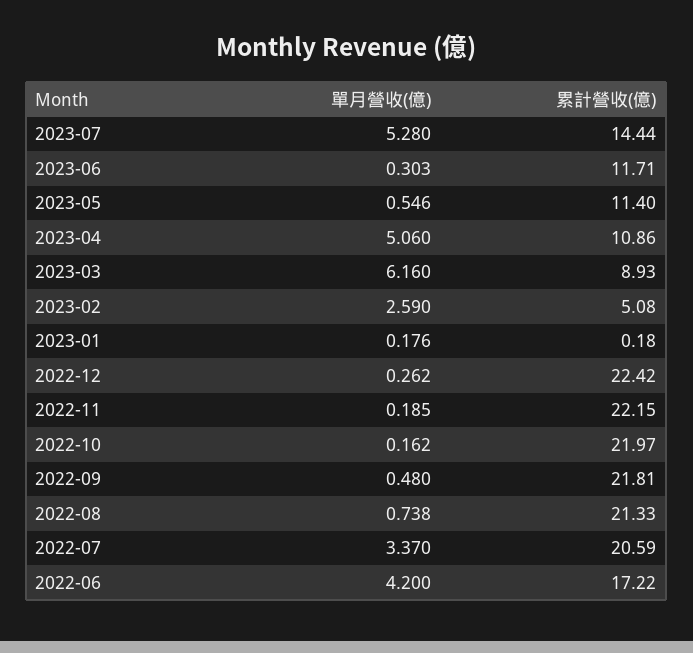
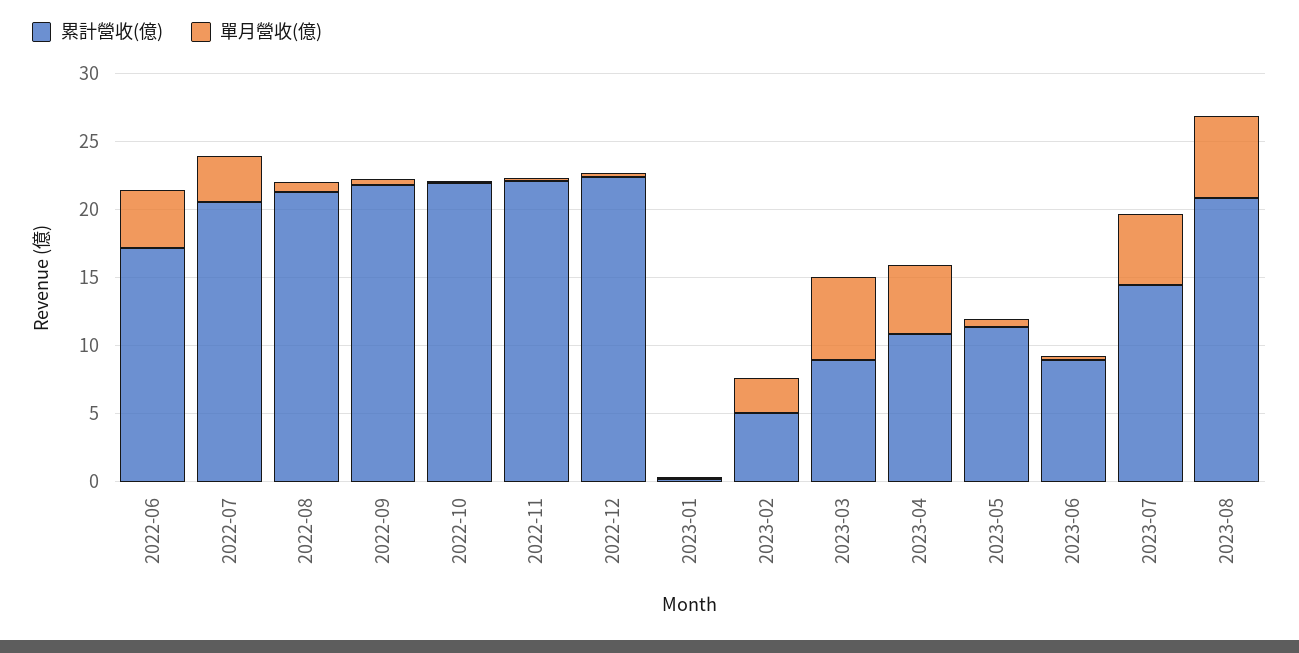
累計營收(億), 2023-06: 11.71 -> 9
累計營收(億), 2023-08: none -> 21
單月營收(億), 2023-08: none -> 6

